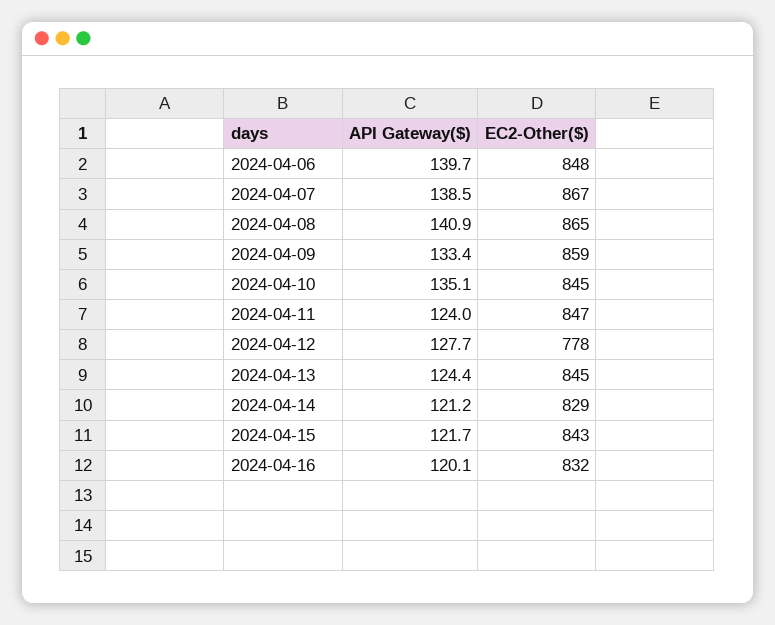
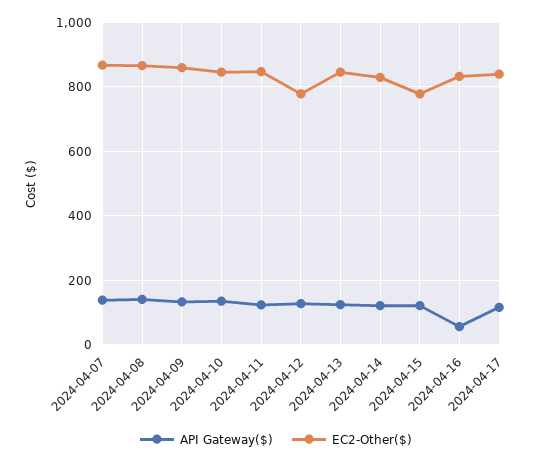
API Gateway($), 2024-04-06: 139.7 -> none
EC2-Other($), 2024-04-06: 848 -> none
EC2-Other($), 2024-04-15: 843 -> 780
API Gateway($), 2024-04-16: 120.1 -> 60
API Gateway($), 2024-04-17: none -> 120
EC2-Other($), 2024-04-17: none -> 840

